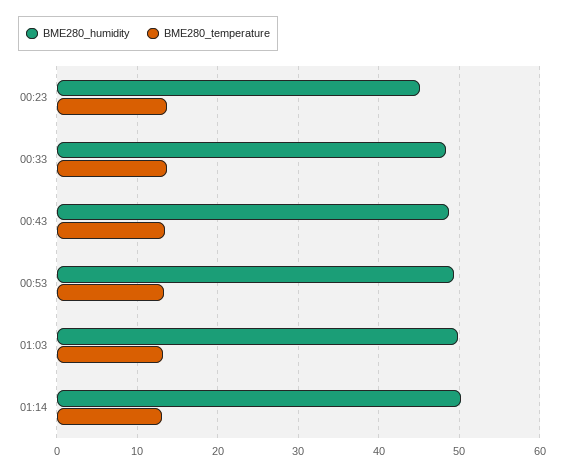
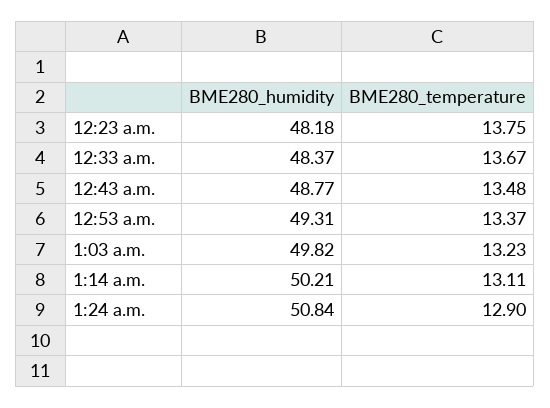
BME280_humidity, 00:23: 45 -> 48.18
BME280_humidity, 1:24 a.m.: none -> 50.84
BME280_temperature, 1:24 a.m.: none -> 12.9

